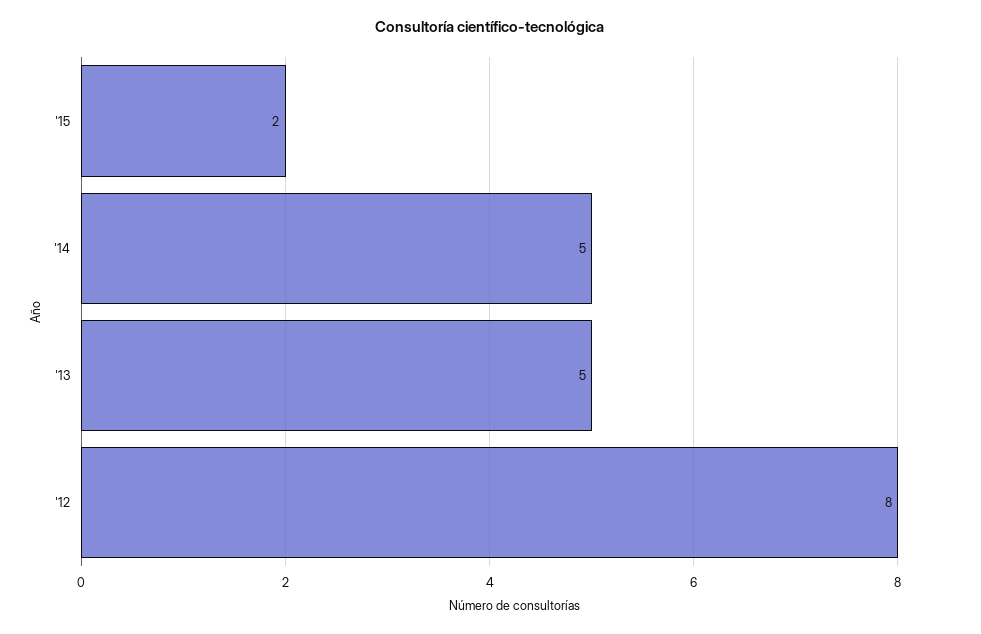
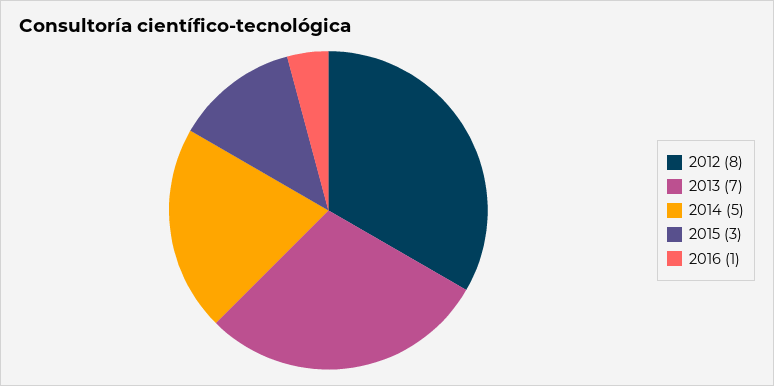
'15: 2 -> 3
'13: 5 -> 7
2016: none -> 1

